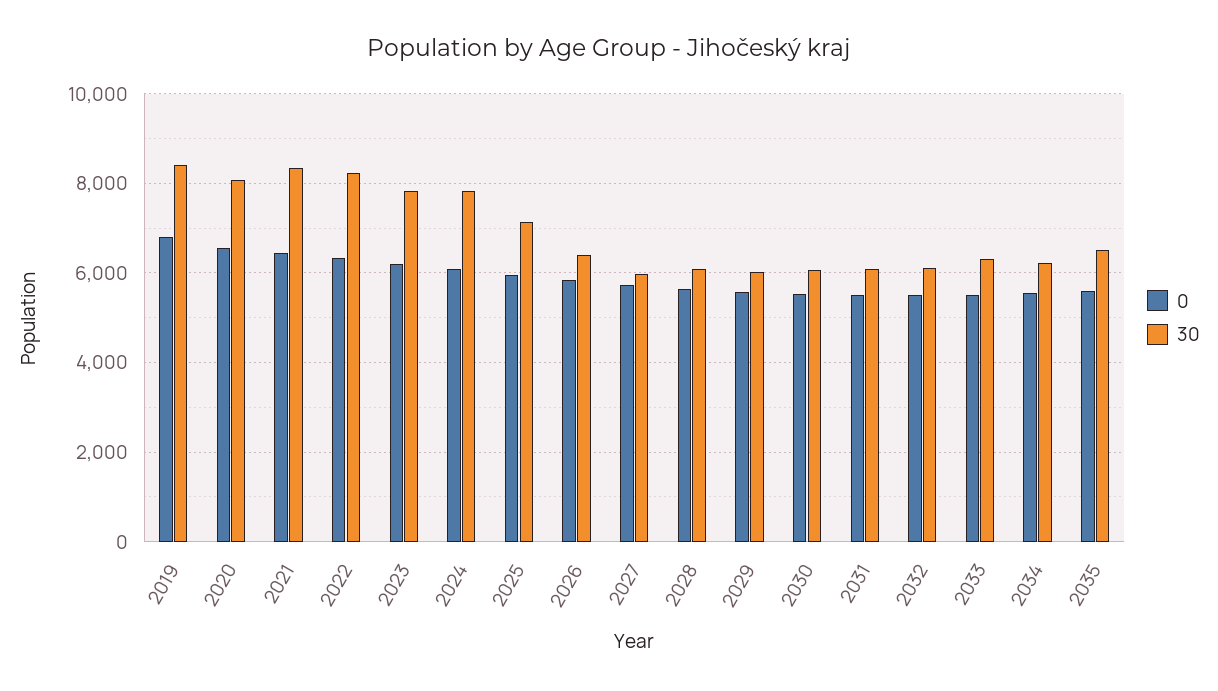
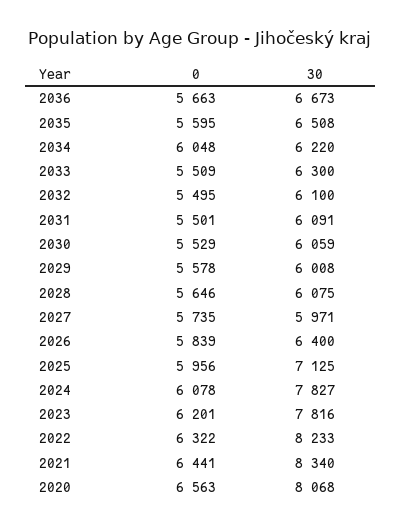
0, 2019: 6800 -> none
30, 2019: 8400 -> none
0, 2034: 5600 -> 6048
0, 2036: none -> 5663
30, 2036: none -> 6673

